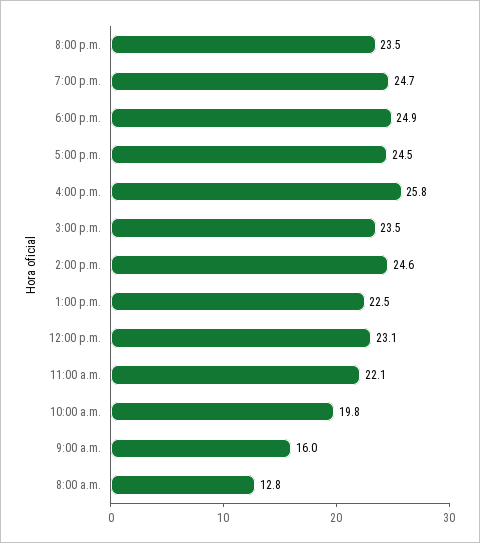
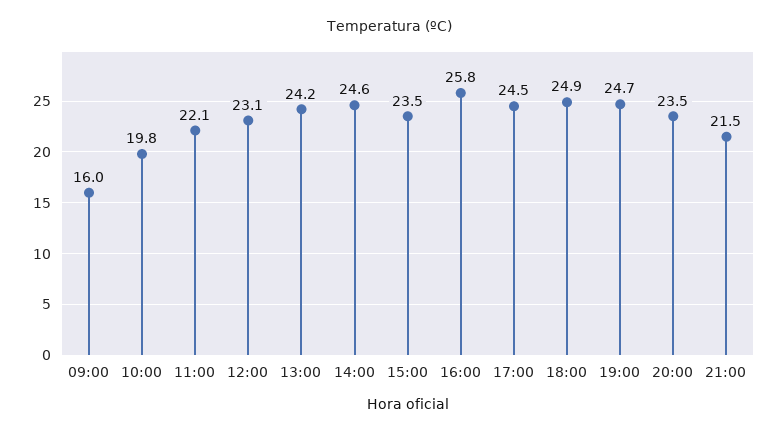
1:00 p.m.: 22.5 -> 24.2
8:00 a.m.: 12.8 -> none
21:00: none -> 21.5

